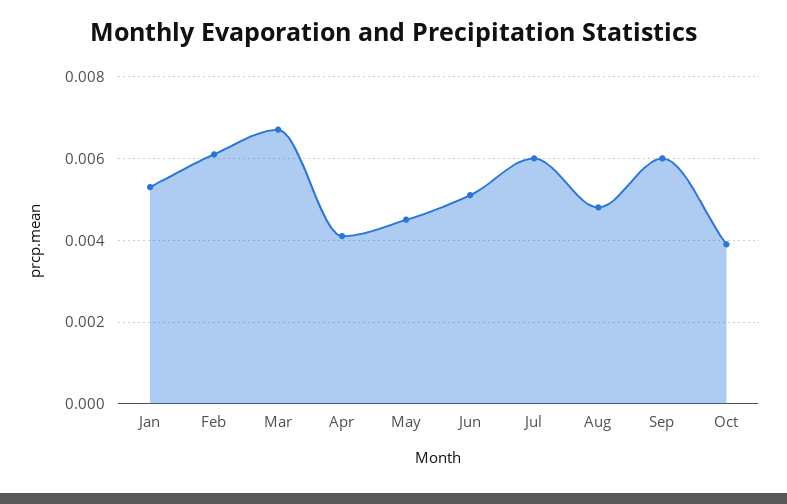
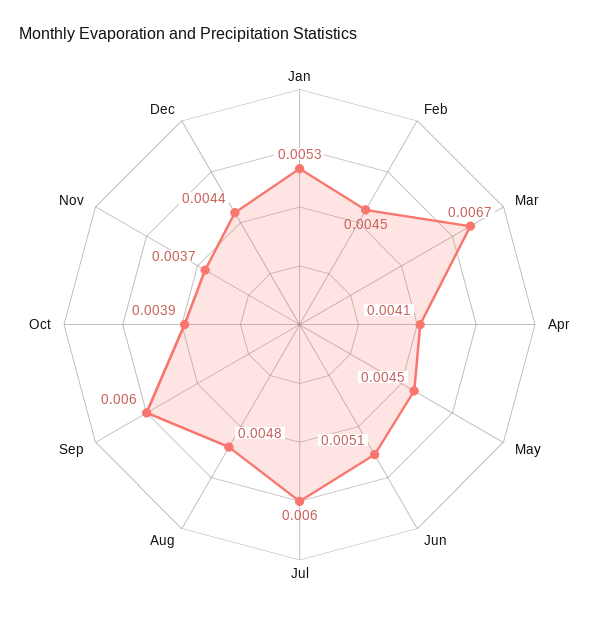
Feb: 0.006 -> 0.0045
Nov: none -> 0.0037
Dec: none -> 0.0044

